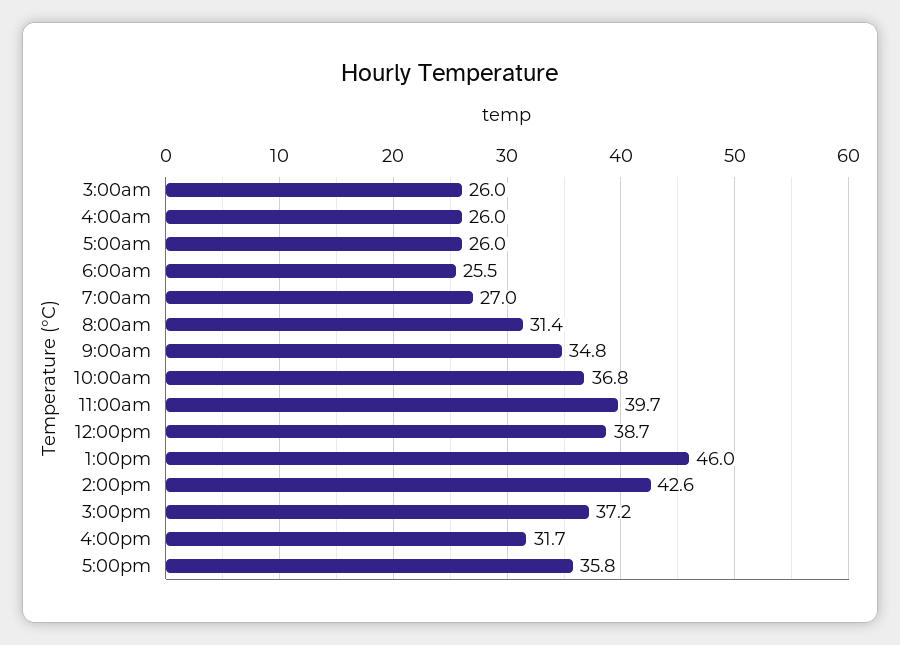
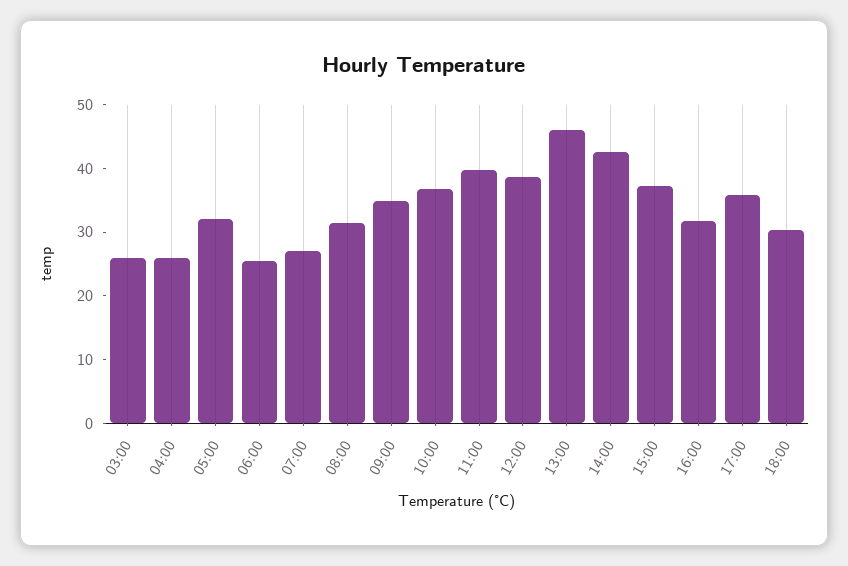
5:00am: 26 -> 32
18:00: none -> 30

